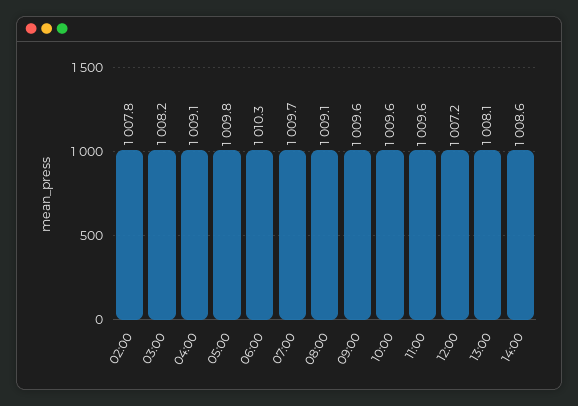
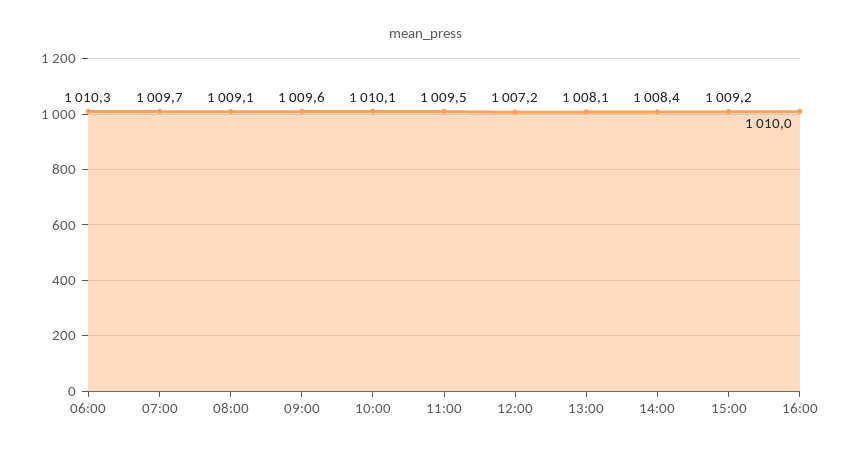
02:00: 1007.8 -> none
03:00: 1008.2 -> none
04:00: 1009.1 -> none
05:00: 1009.8 -> none
10:00: 1009.6 -> 1010.1
11:00: 1009.6 -> 1009.5
14:00: 1008.6 -> 1008.4
15:00: none -> 1009.2
16:00: none -> 1010

